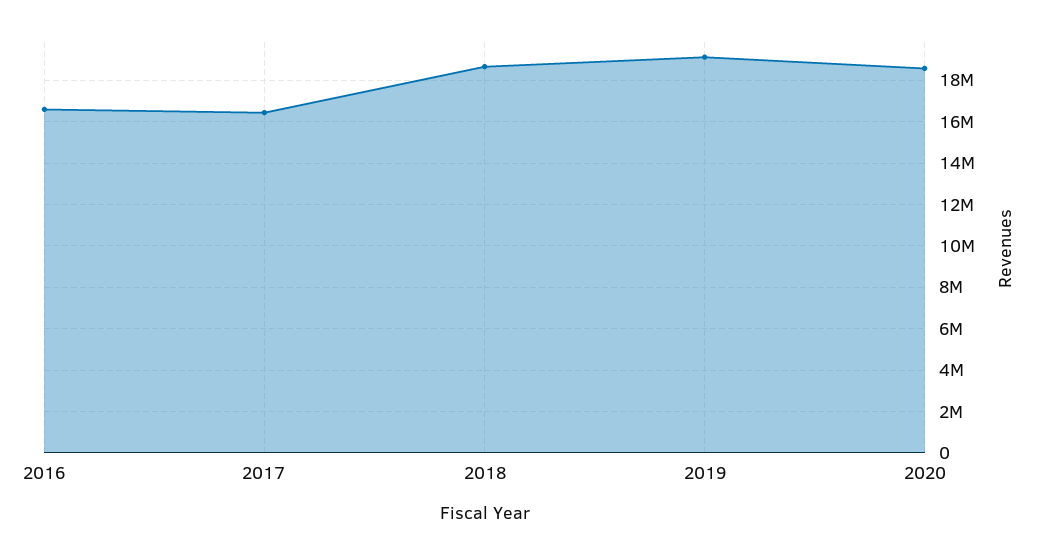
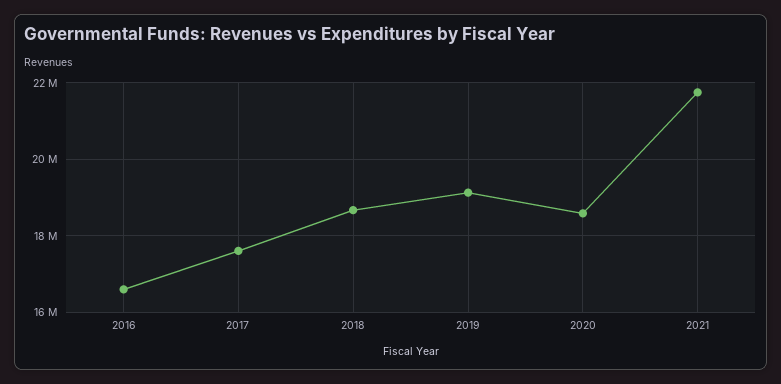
2017: 16500000 -> 17600000
2021: none -> 21800000

